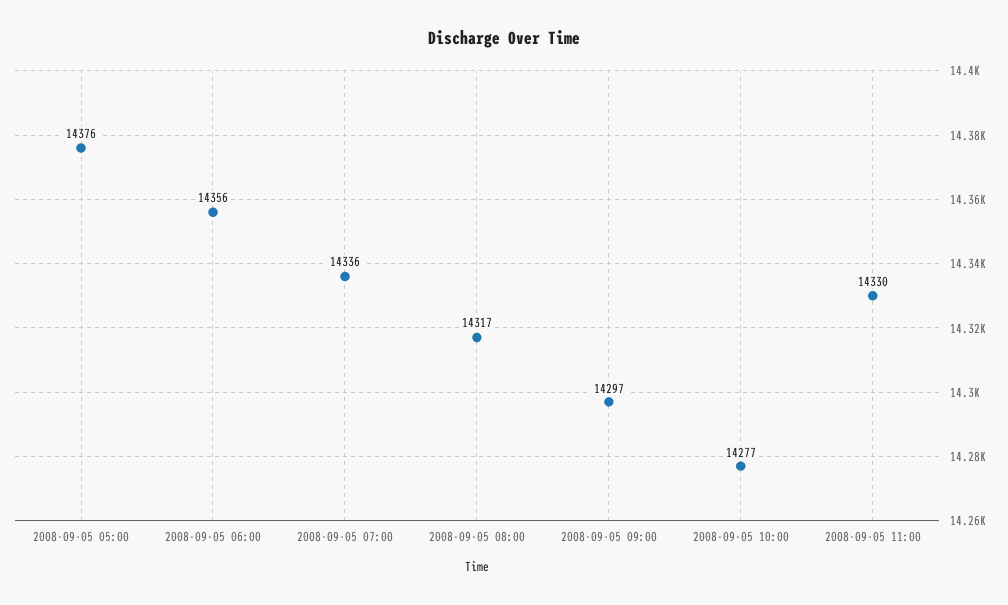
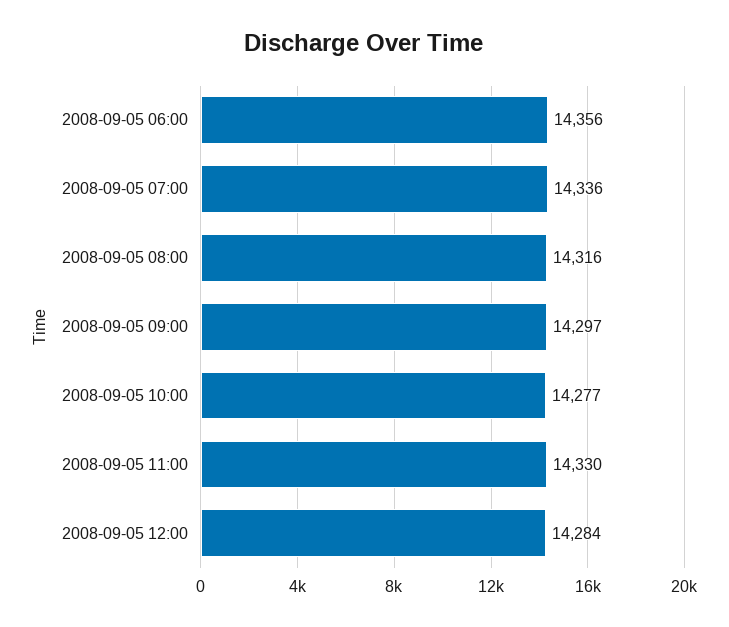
2008-09-05 05:00: 14376 -> none
2008-09-05 08:00: 14317 -> 14316
2008-09-05 12:00: none -> 14284

